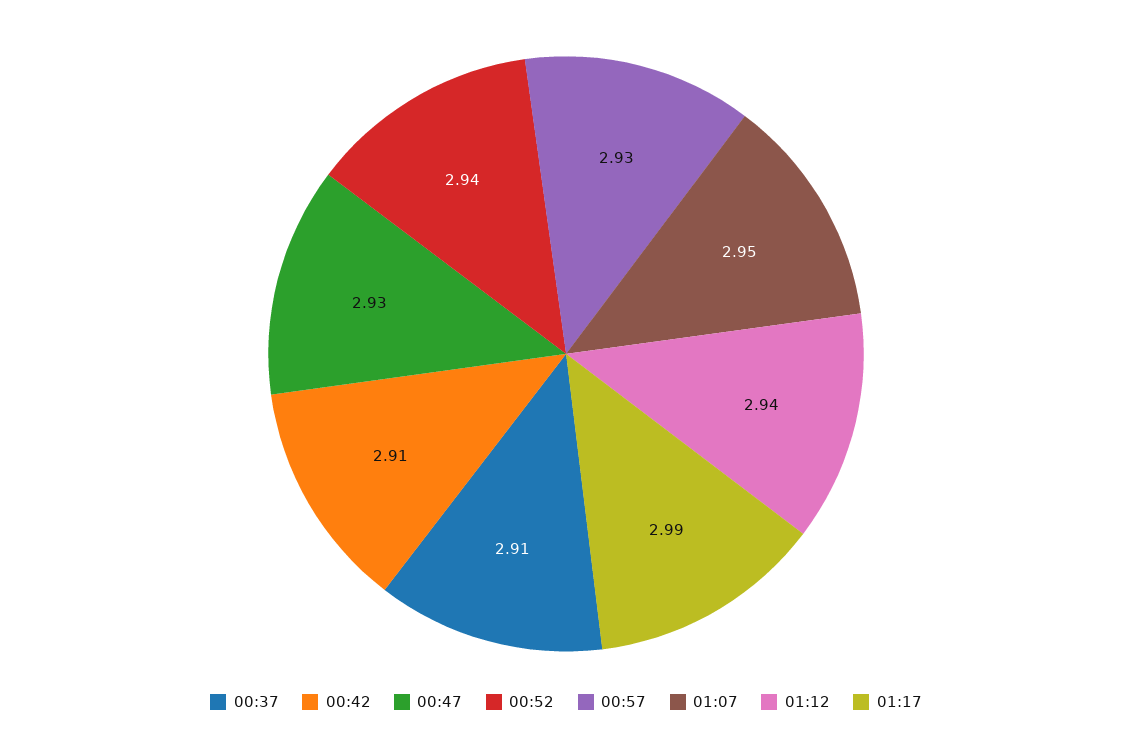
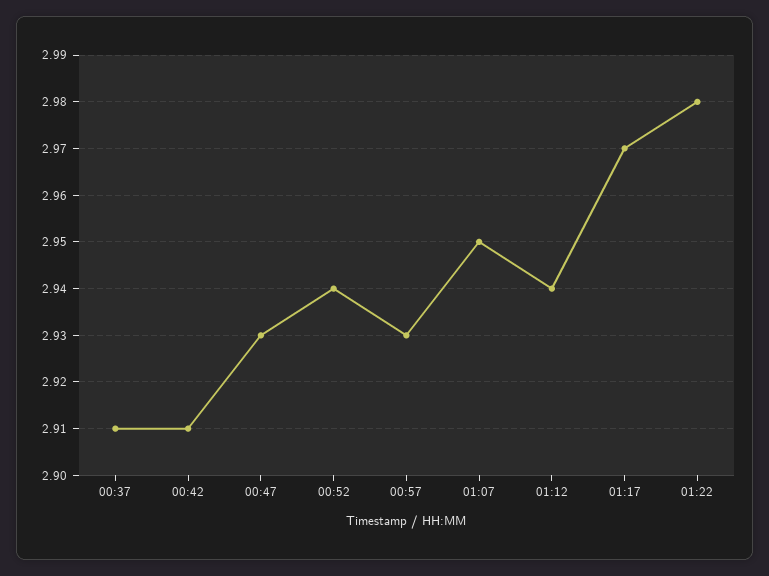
01:17: 2.99 -> 2.97
01:22: none -> 2.98

